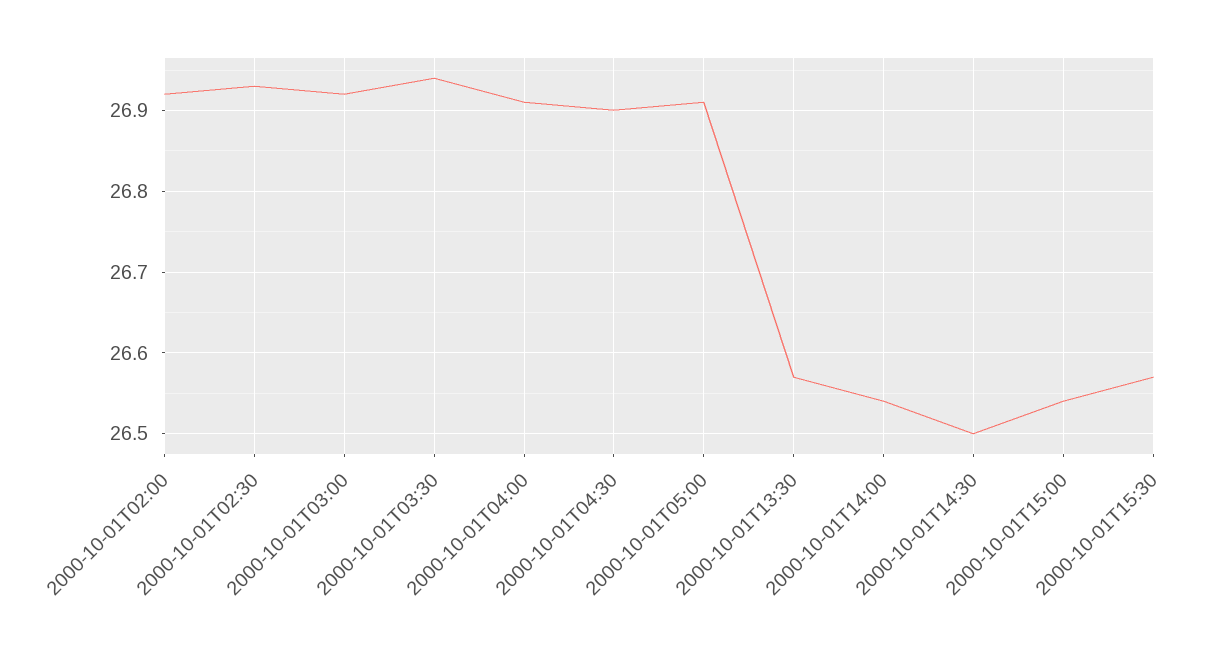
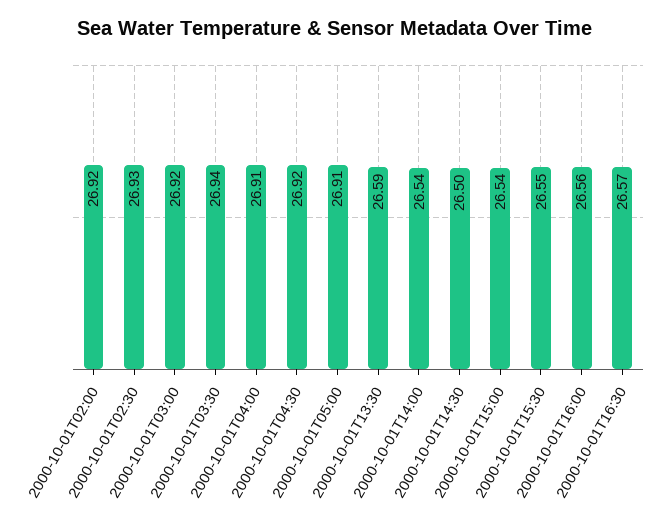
2000-10-01T04:30: 26.9 -> 26.92
2000-10-01T13:30: 26.57 -> 26.59
2000-10-01T15:30: 26.57 -> 26.55
2000-10-01T16:00: none -> 26.56
2000-10-01T16:30: none -> 26.57

